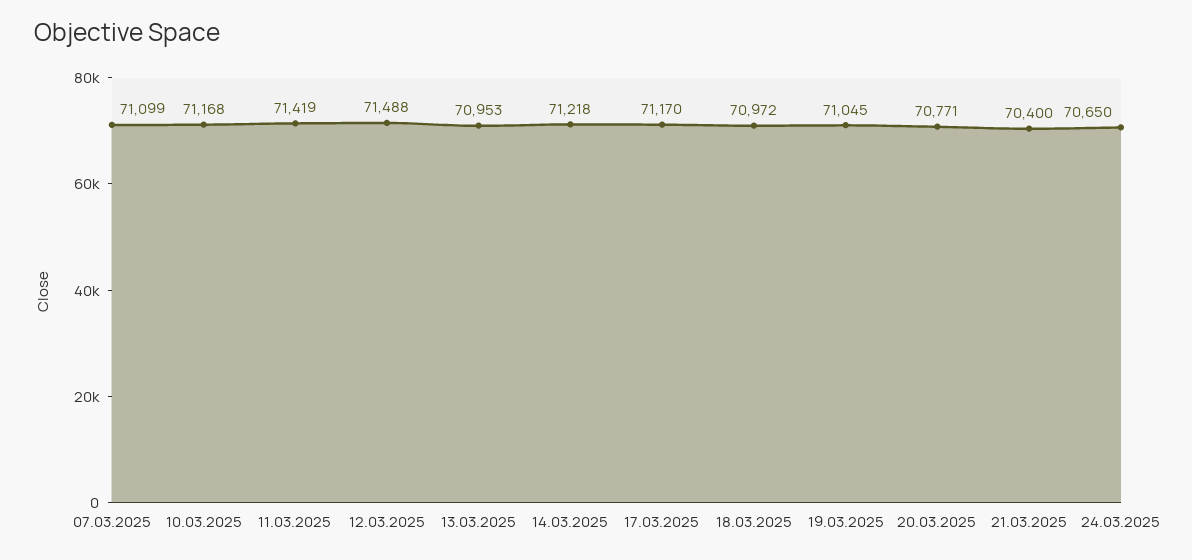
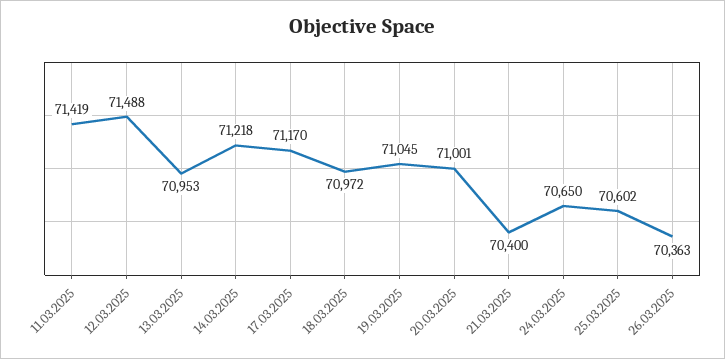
07.03.2025: 71099 -> none
10.03.2025: 71168 -> none
20.03.2025: 70771 -> 71001
25.03.2025: none -> 70602
26.03.2025: none -> 70363

